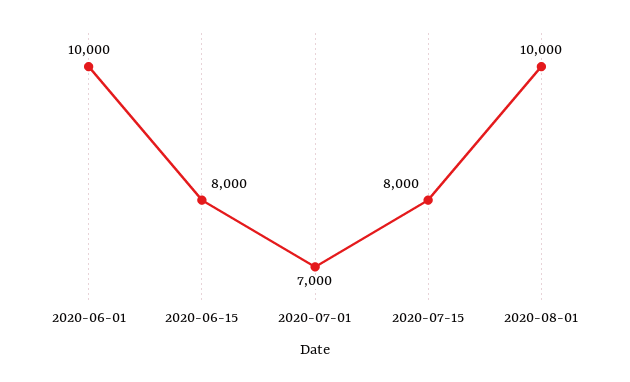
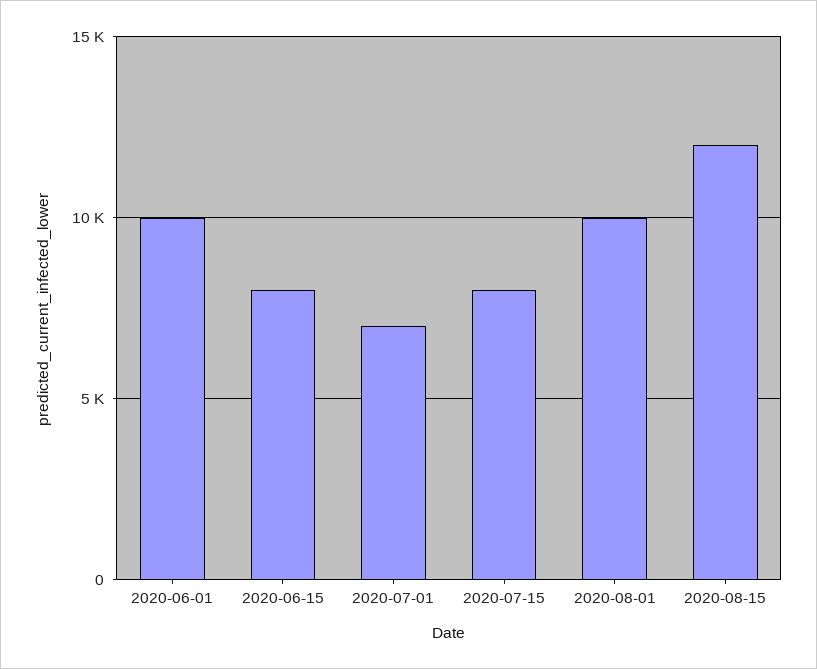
2020-08-15: none -> 12000

